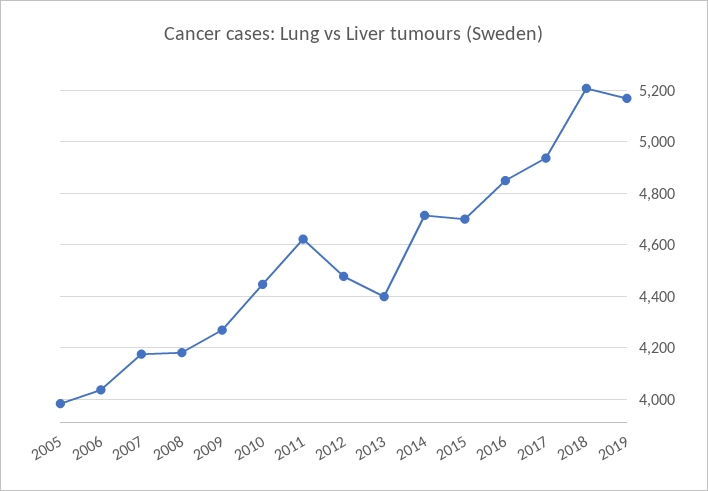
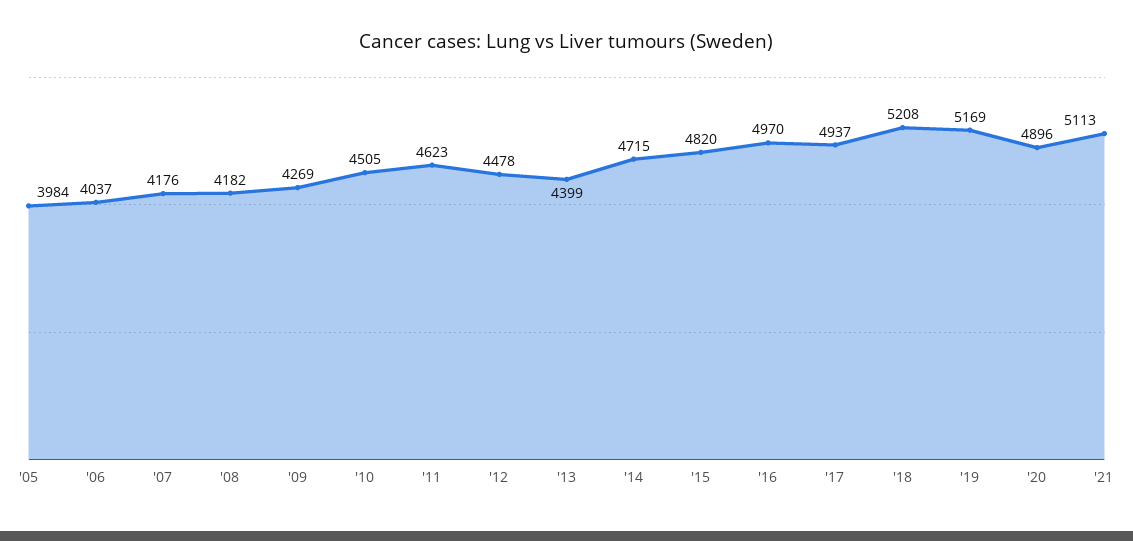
2010: 4450 -> 4505
2015: 4700 -> 4820
2016: 4850 -> 4970
'20: none -> 4896
'21: none -> 5113

